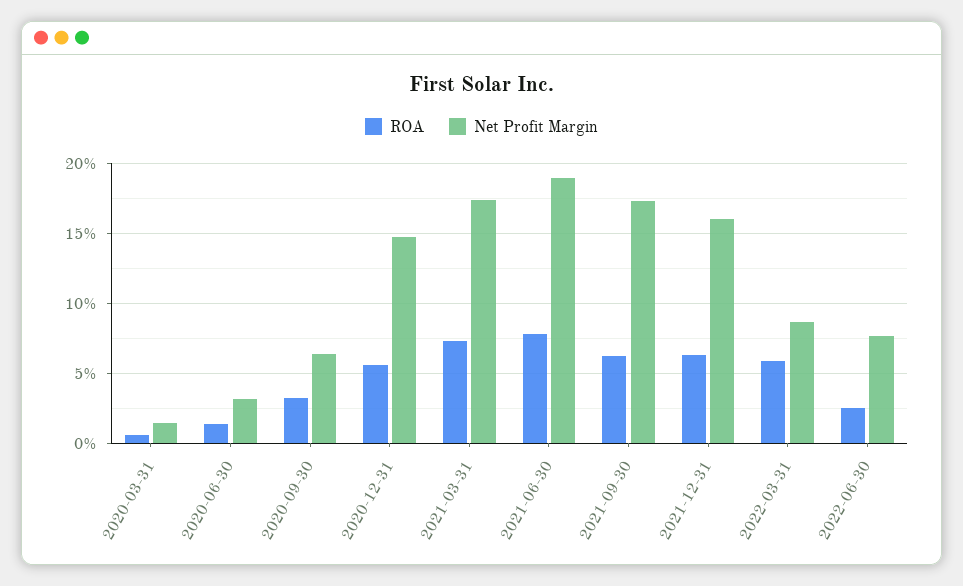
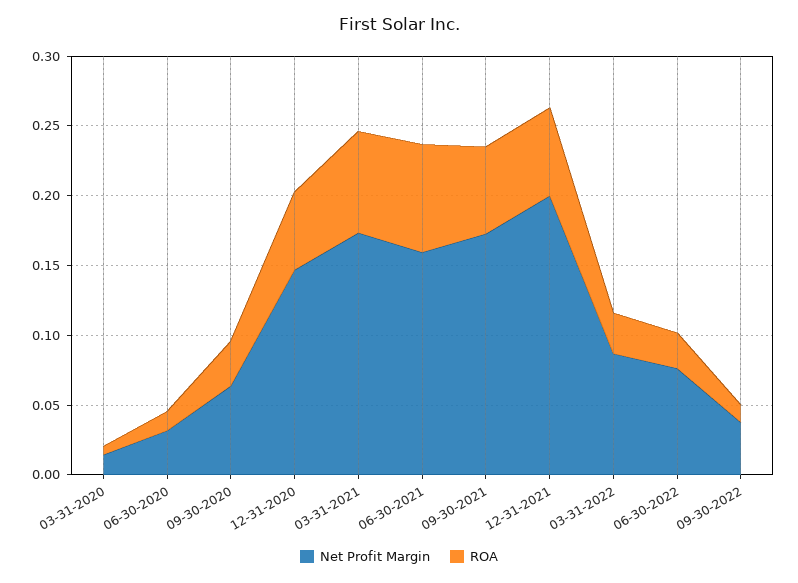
Net Profit Margin, 2021-06-30: 0.19 -> 0.16
Net Profit Margin, 2021-12-31: 0.16 -> 0.2
ROA, 2022-03-31: 0.06 -> 0.03
Net Profit Margin, 09-30-2022: none -> 0.04
ROA, 09-30-2022: none -> 0.01

